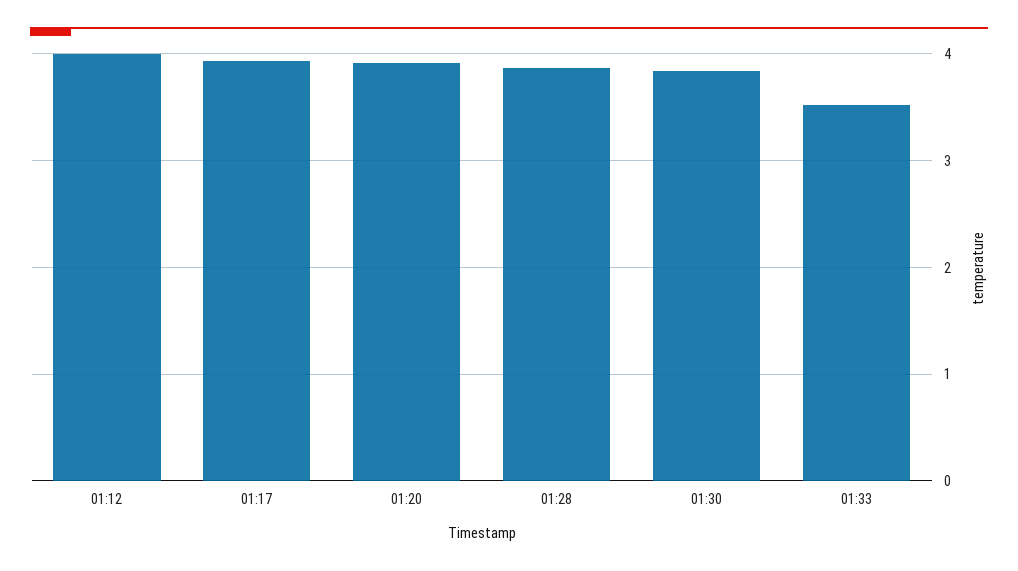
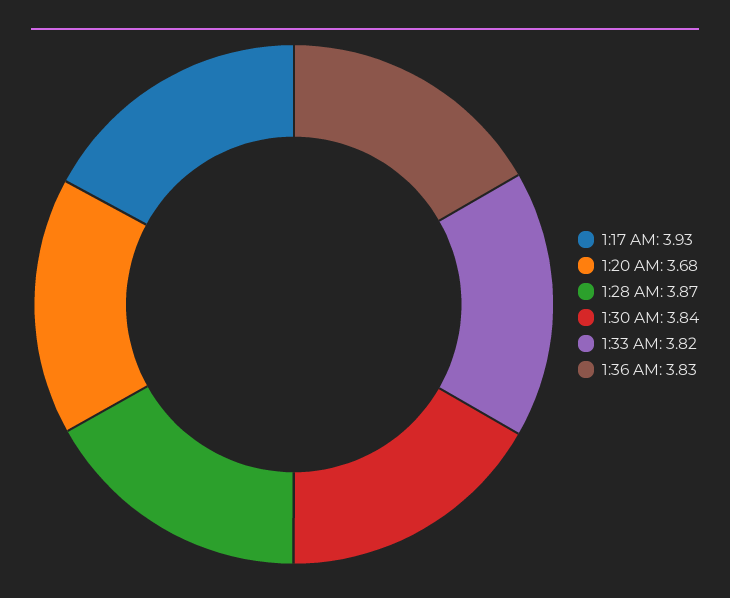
01:12: 4 -> none
01:20: 3.9 -> 3.68
01:33: 3.5 -> 3.82
1:36 AM: none -> 3.83

